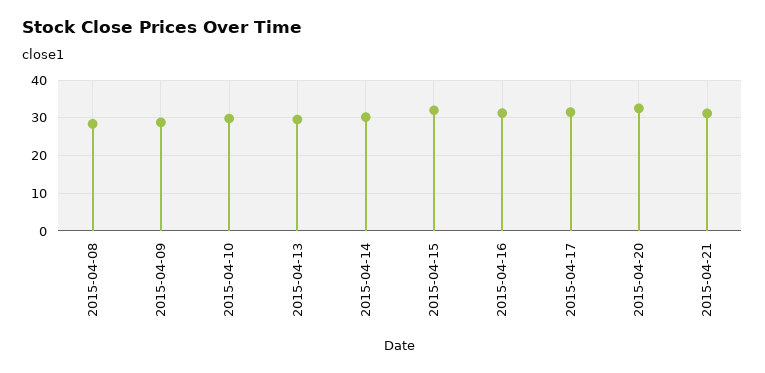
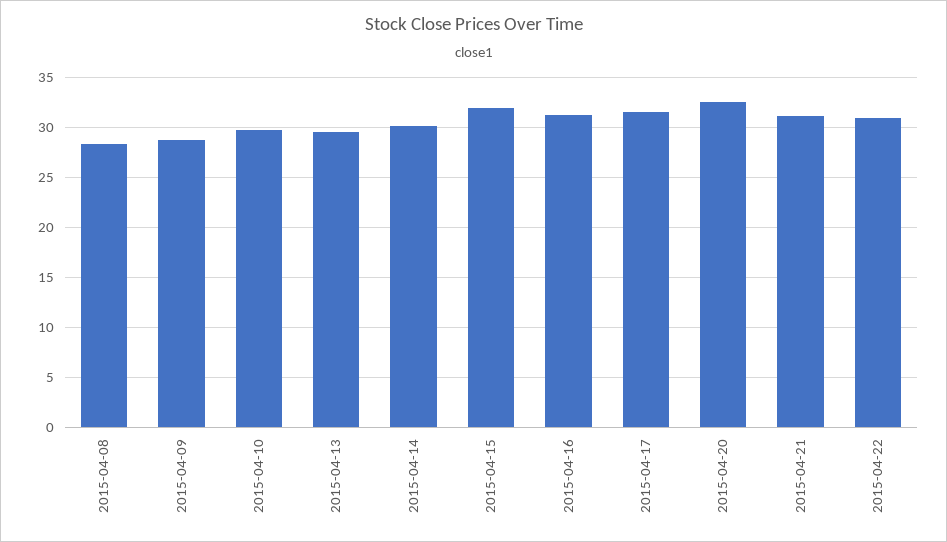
2015-04-22: none -> 31

